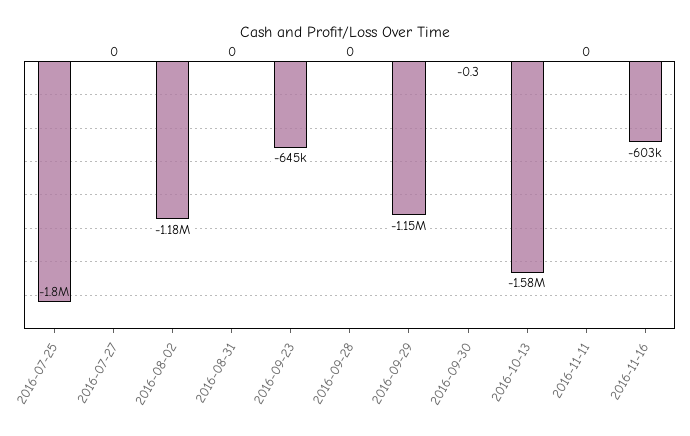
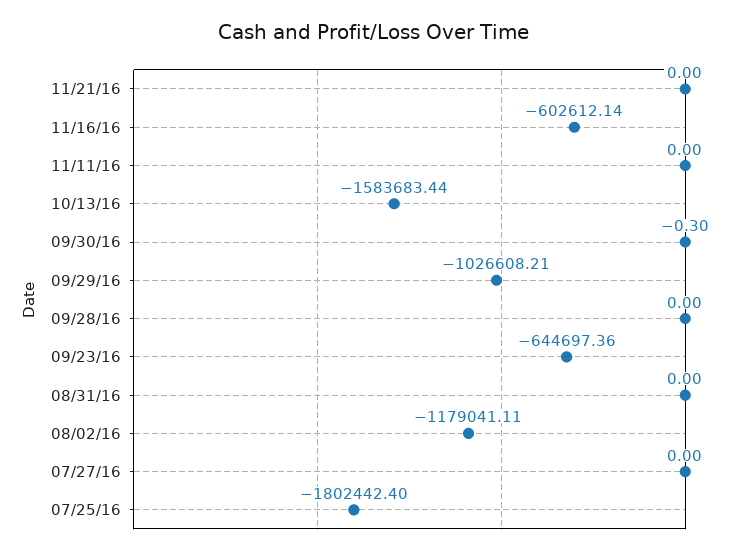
2016-09-29: -1150000 -> -1026608.21
11/21/16: none -> 0

